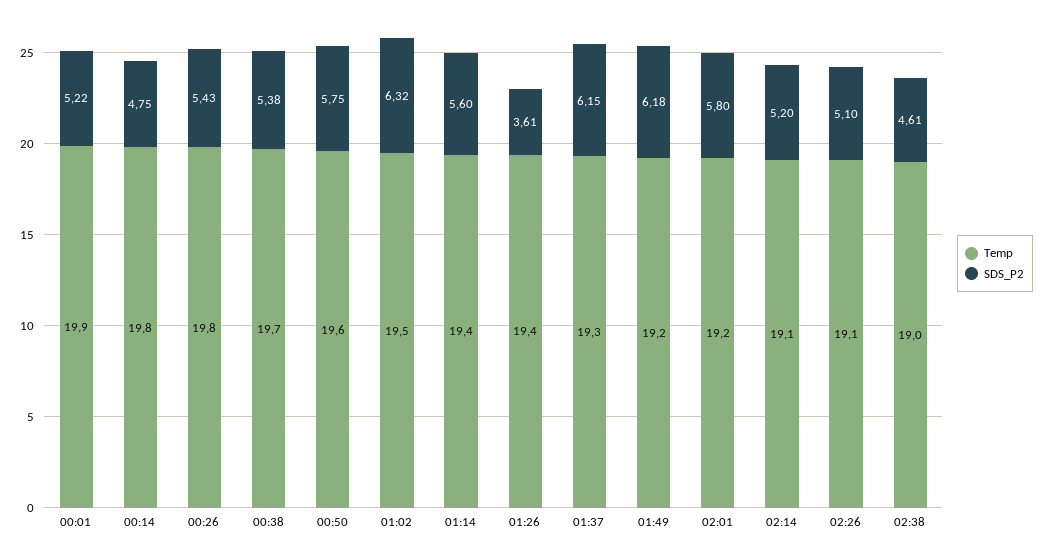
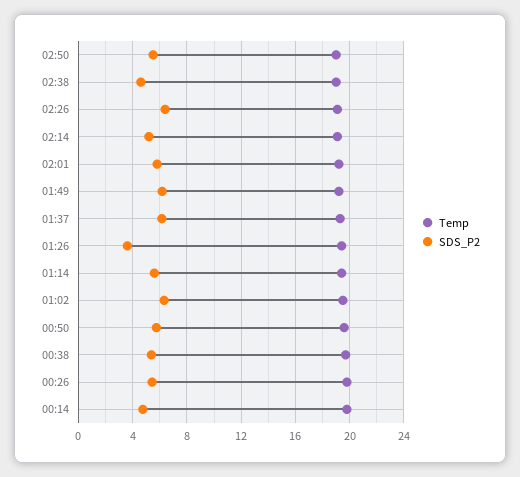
Temp, 00:01: 19.9 -> none
SDS_P2, 00:01: 5.22 -> none
SDS_P2, 02:26: 5.1 -> 6.5
Temp, 02:50: none -> 19
SDS_P2, 02:50: none -> 5.5

